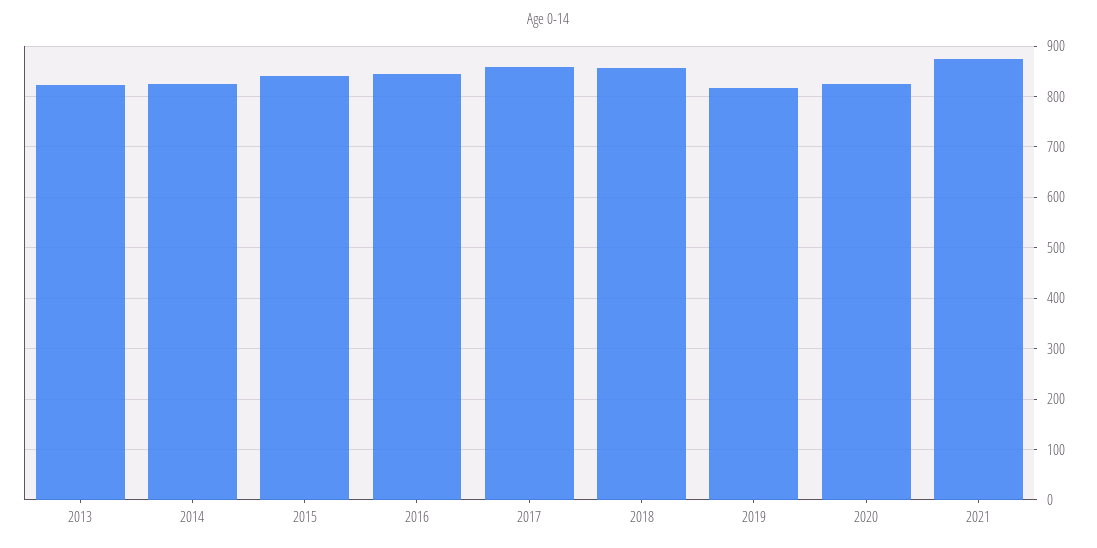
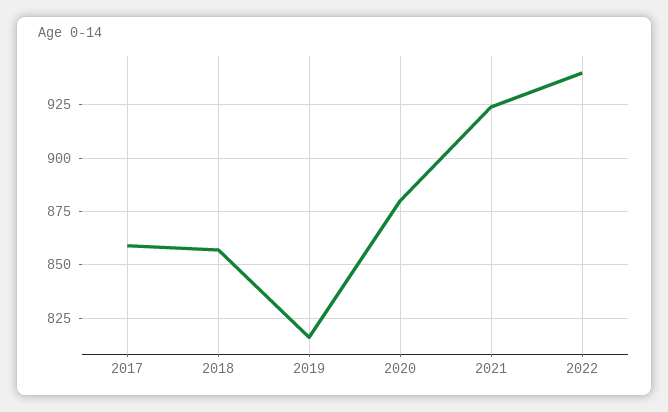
2013: 820 -> none
2014: 820 -> none
2015: 840 -> none
2016: 840 -> none
2020: 820 -> 880
2021: 880 -> 925
2022: none -> 940

